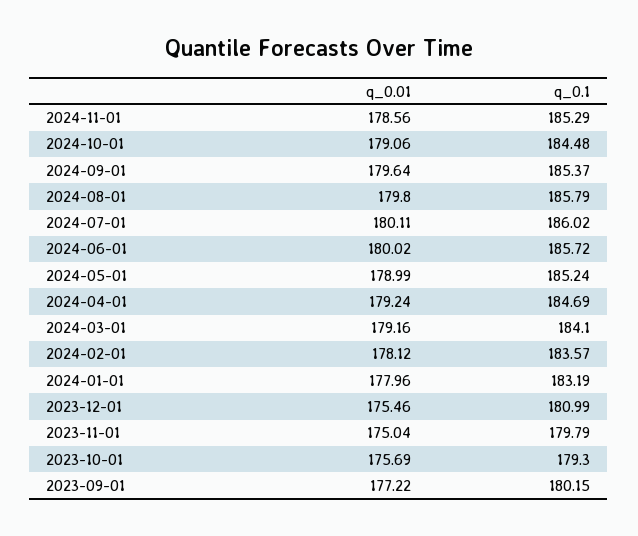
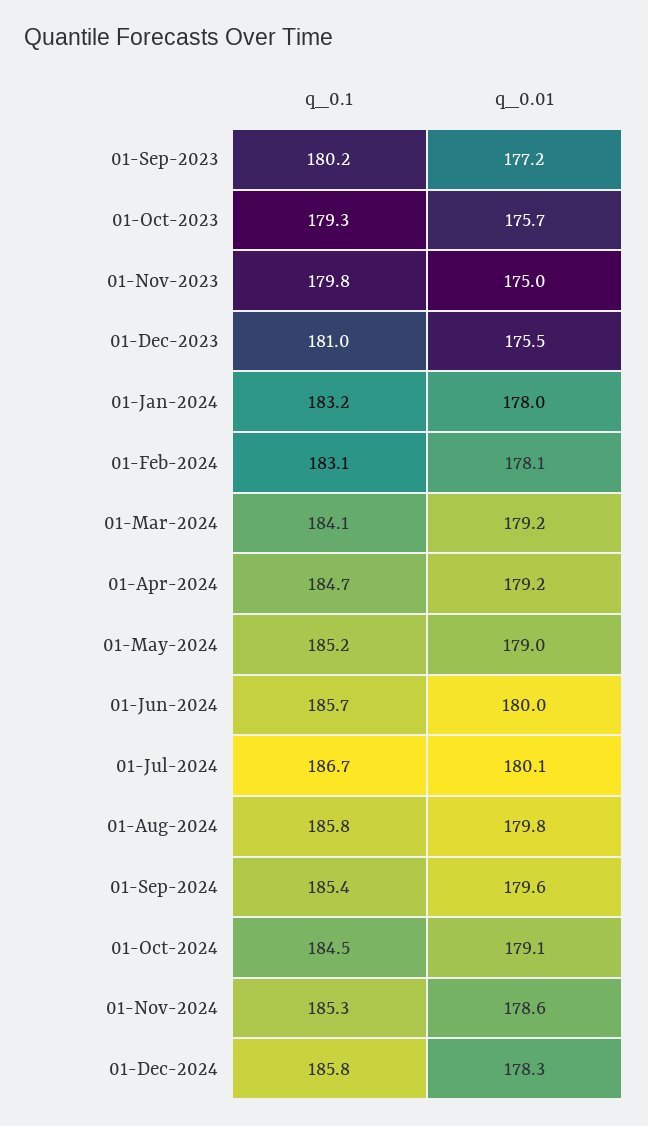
q_0.1, 2024-07-01: 186.02 -> 186.7
q_0.1, 2024-02-01: 183.57 -> 183.1
q_0.1, 01-Dec-2024: none -> 185.8
q_0.01, 01-Dec-2024: none -> 178.3

